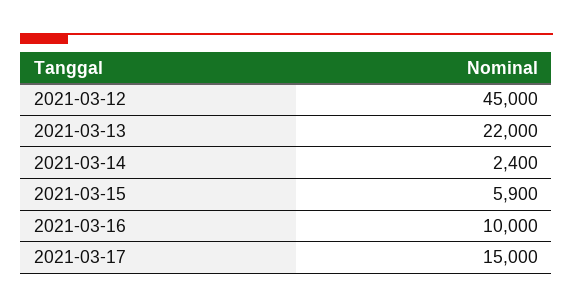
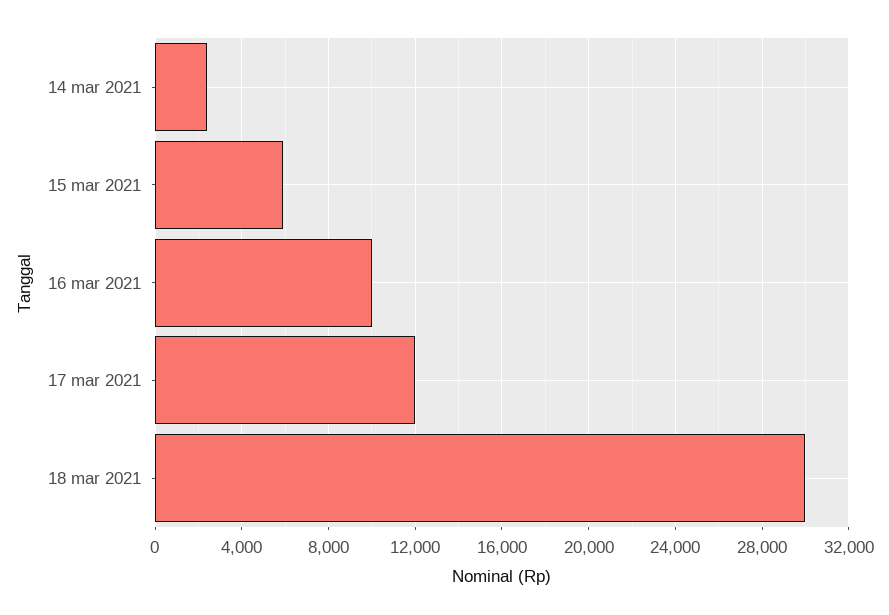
2021-03-12: 45000 -> none
2021-03-13: 22000 -> none
2021-03-17: 15000 -> 12000
18 mar 2021: none -> 30000

